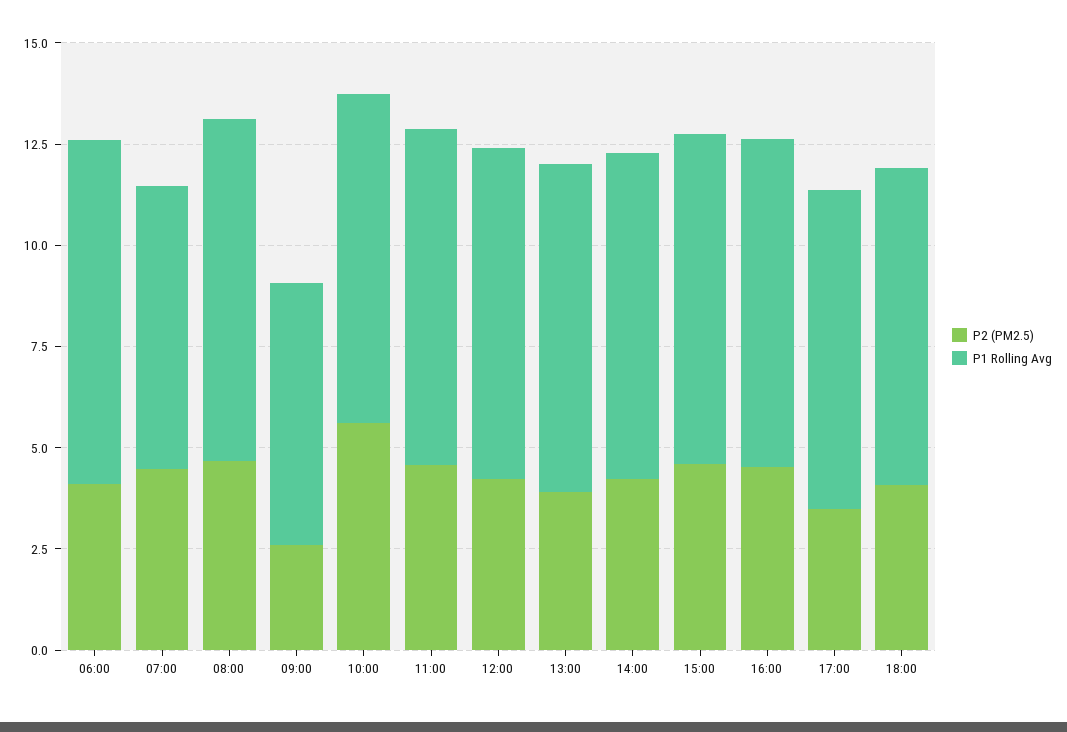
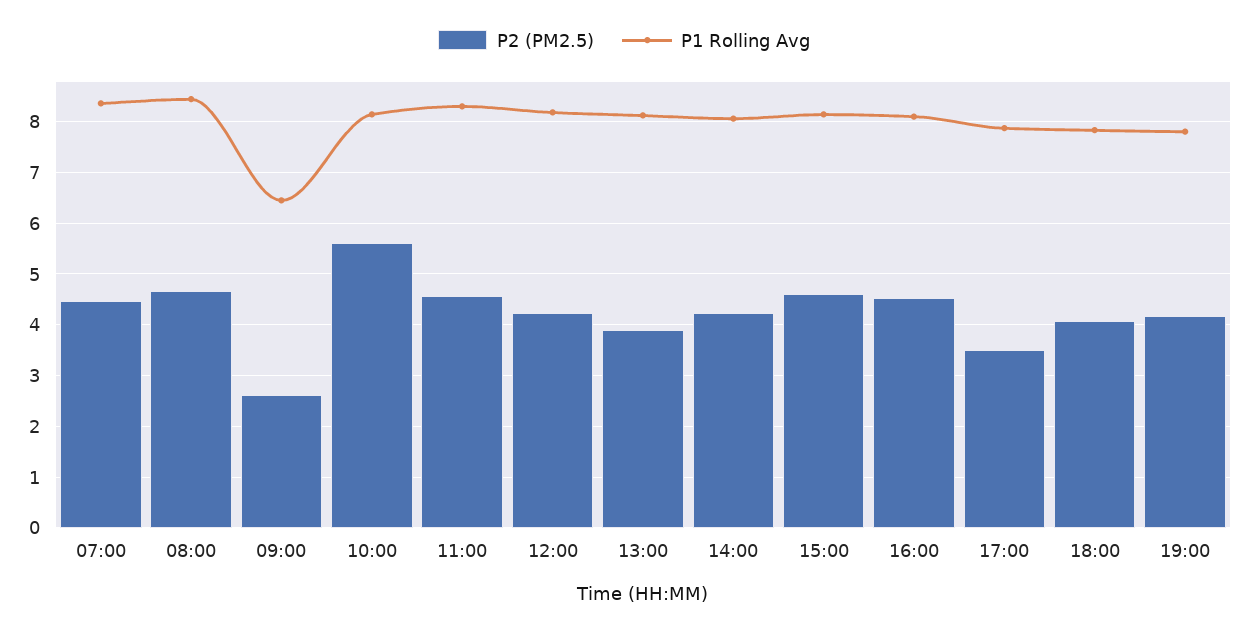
P2 (PM2.5), 06:00: 4 -> none
P1 Rolling Avg, 06:00: 8.5 -> none
P1 Rolling Avg, 07:00: 7 -> 8.4
P2 (PM2.5), 19:00: none -> 4.2
P1 Rolling Avg, 19:00: none -> 7.8

